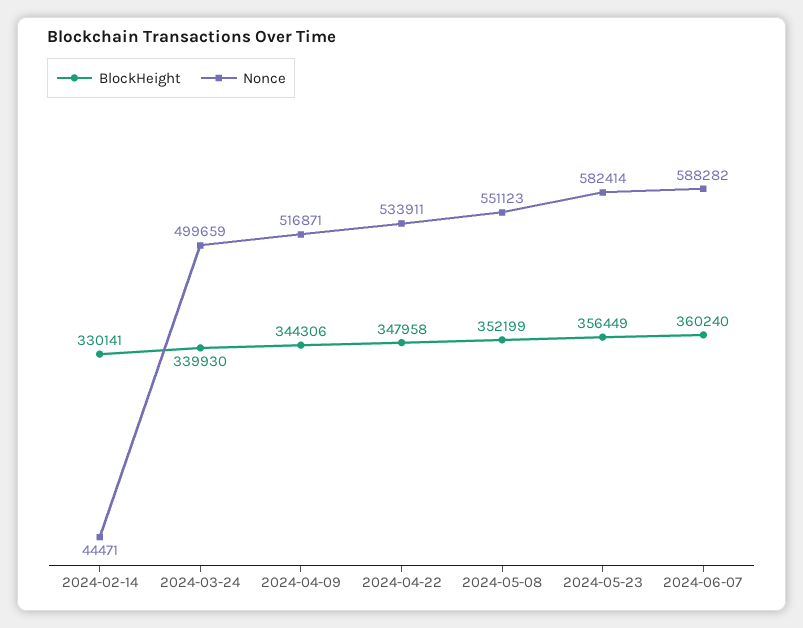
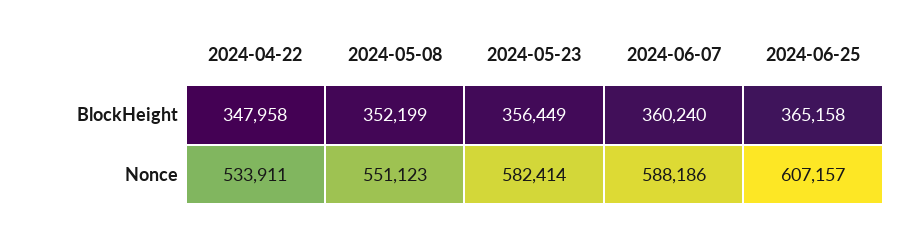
BlockHeight, 2024-02-14: 330141 -> none
Nonce, 2024-02-14: 44471 -> none
BlockHeight, 2024-03-24: 339930 -> none
Nonce, 2024-03-24: 499659 -> none
BlockHeight, 2024-04-09: 344306 -> none
Nonce, 2024-04-09: 516871 -> none
Nonce, 2024-06-07: 588282 -> 588186
BlockHeight, 2024-06-25: none -> 365158
Nonce, 2024-06-25: none -> 607157

